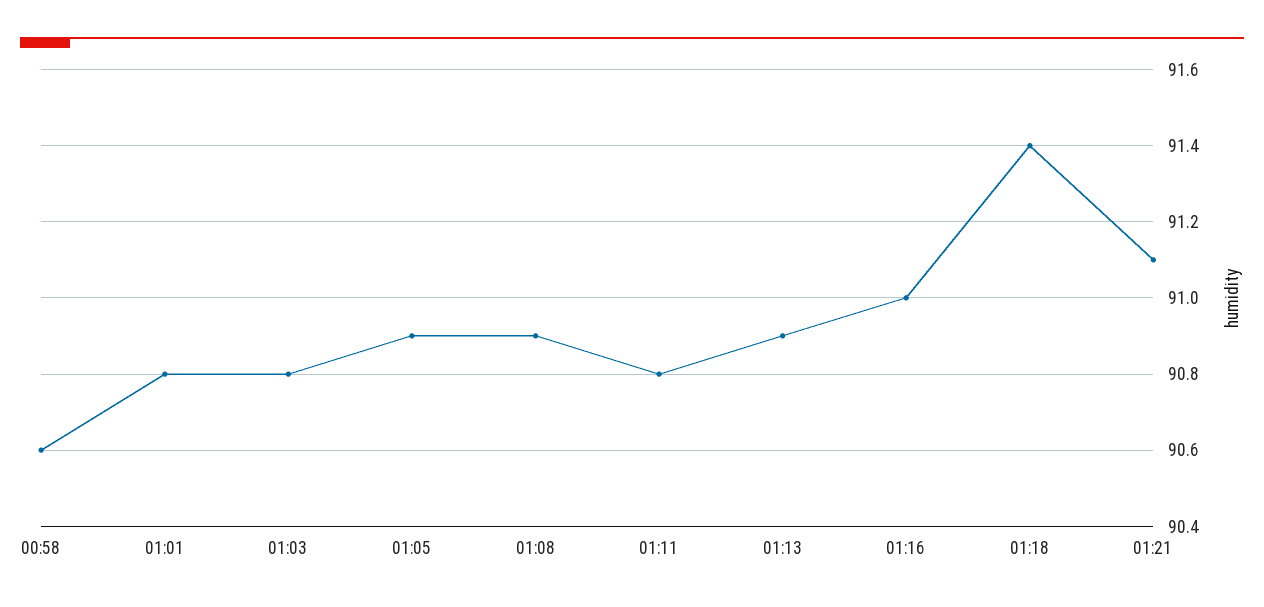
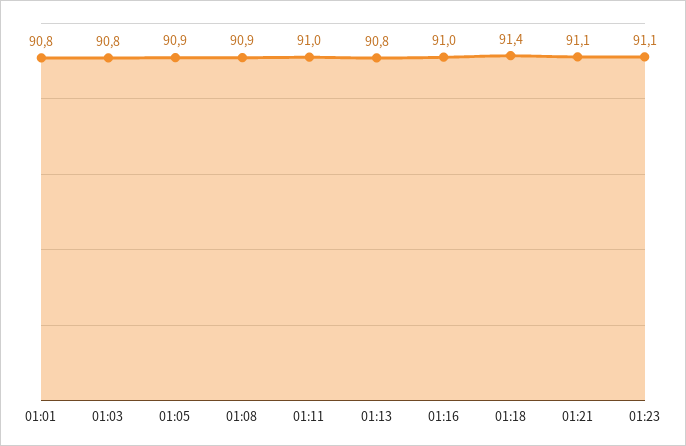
00:58: 90.6 -> none
01:11: 90.8 -> 91
01:13: 90.9 -> 90.8
01:23: none -> 91.1

